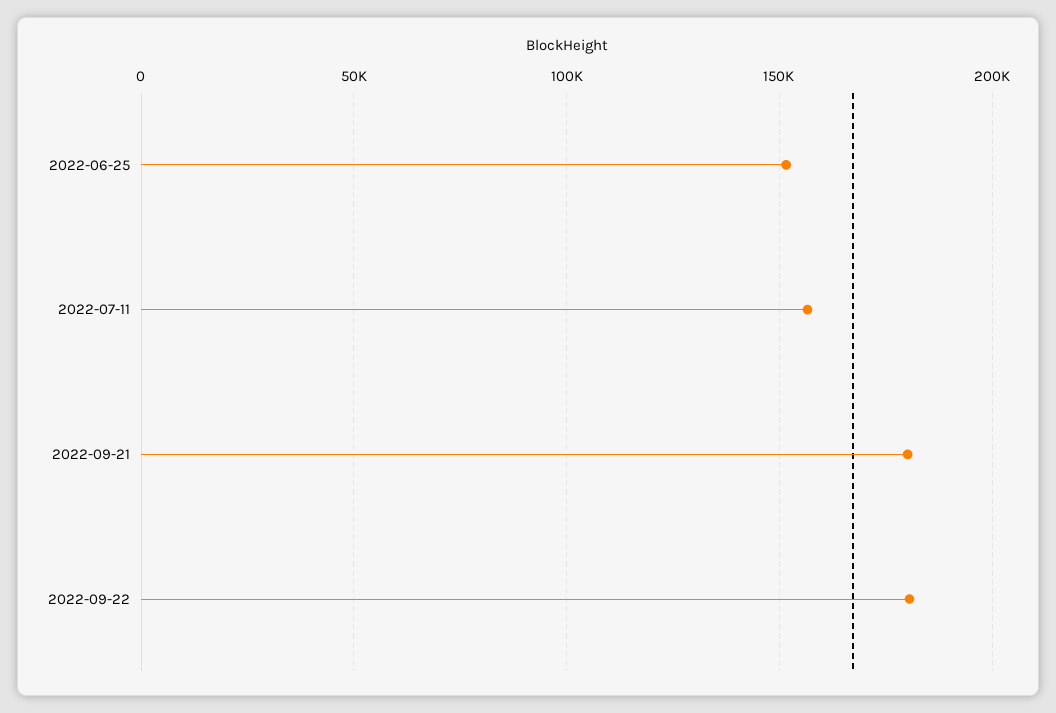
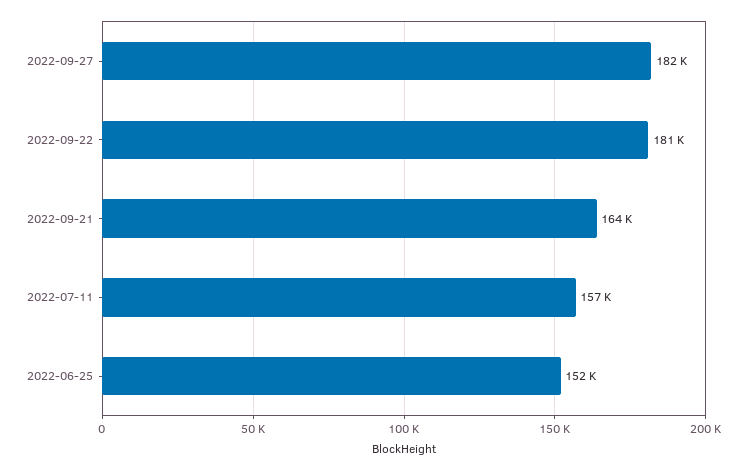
2022-09-21: 180000 -> 164000
2022-09-27: none -> 182000

